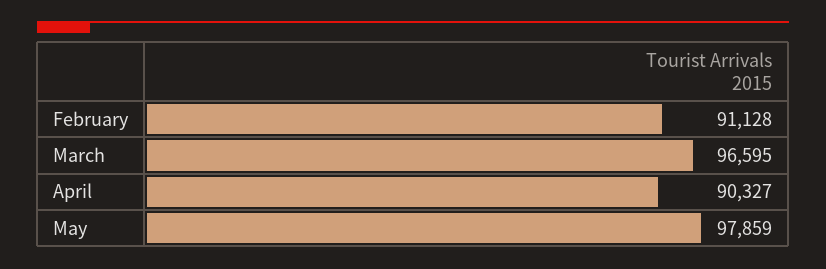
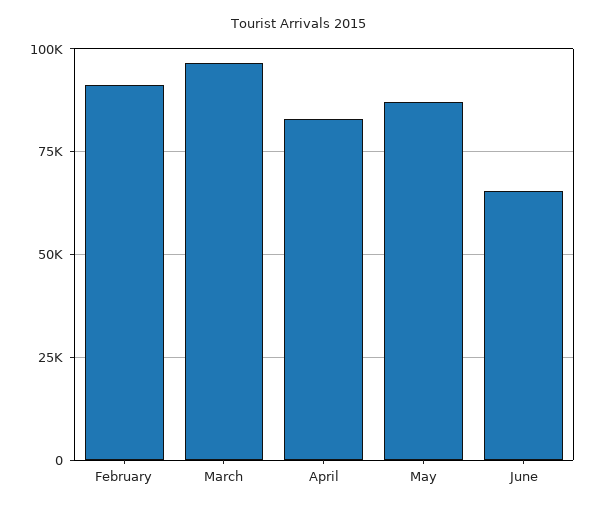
April: 90327 -> 82500
May: 97859 -> 87500
June: none -> 65000

